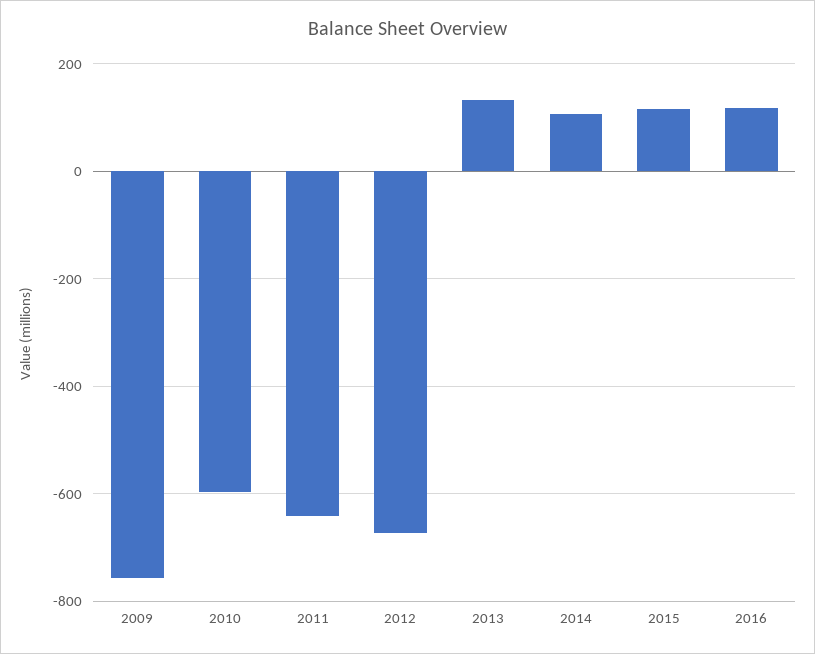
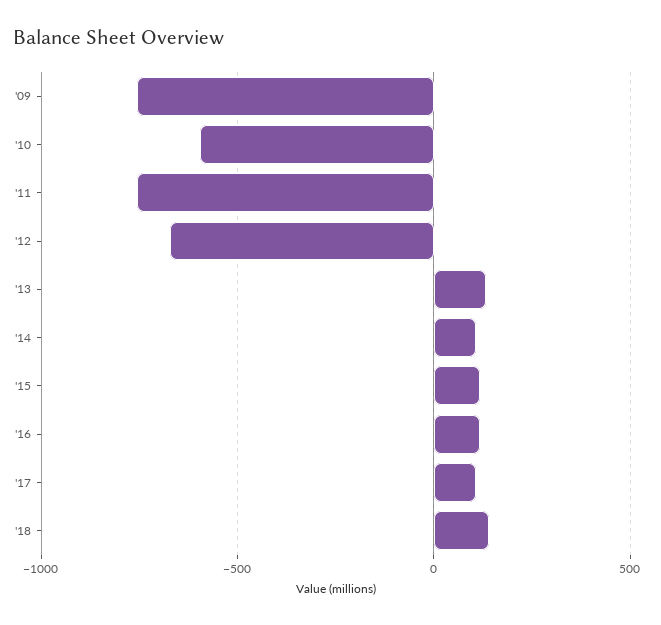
2011: -640 -> -750
'17: none -> 100
'18: none -> 150

